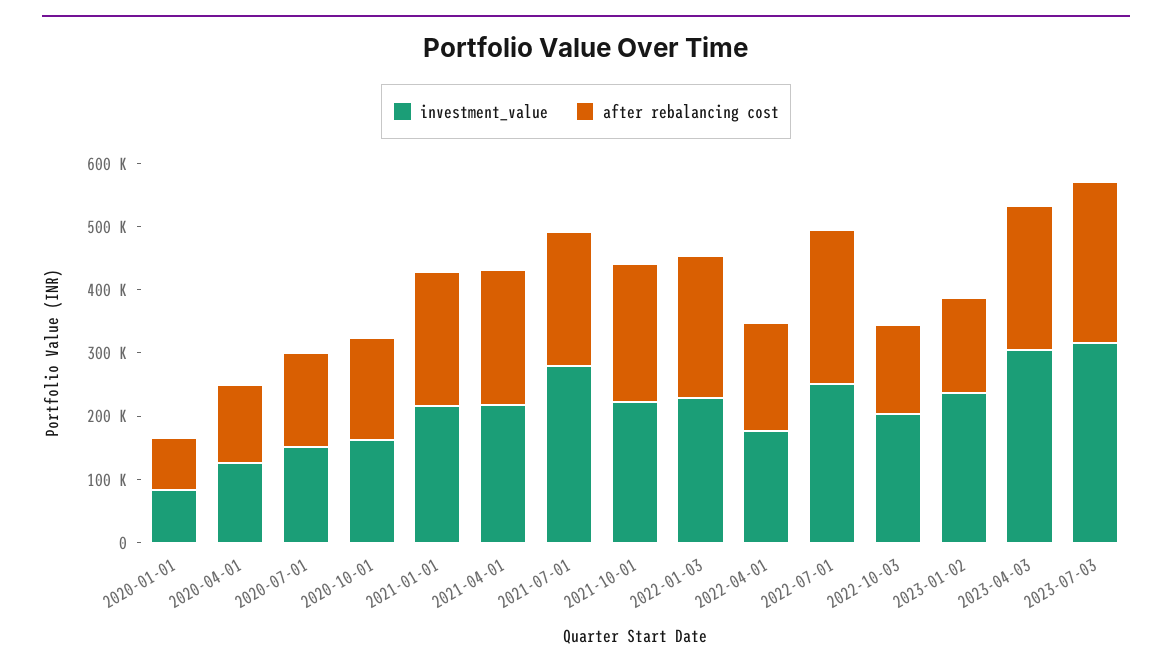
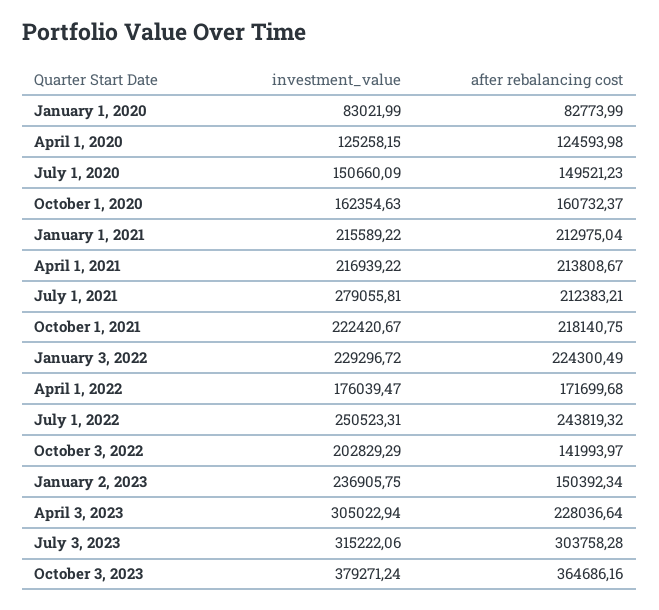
after rebalancing cost, 2023-07-03: 260000 -> 303758.28
investment_value, October 3, 2023: none -> 379271.24
after rebalancing cost, October 3, 2023: none -> 364686.16

